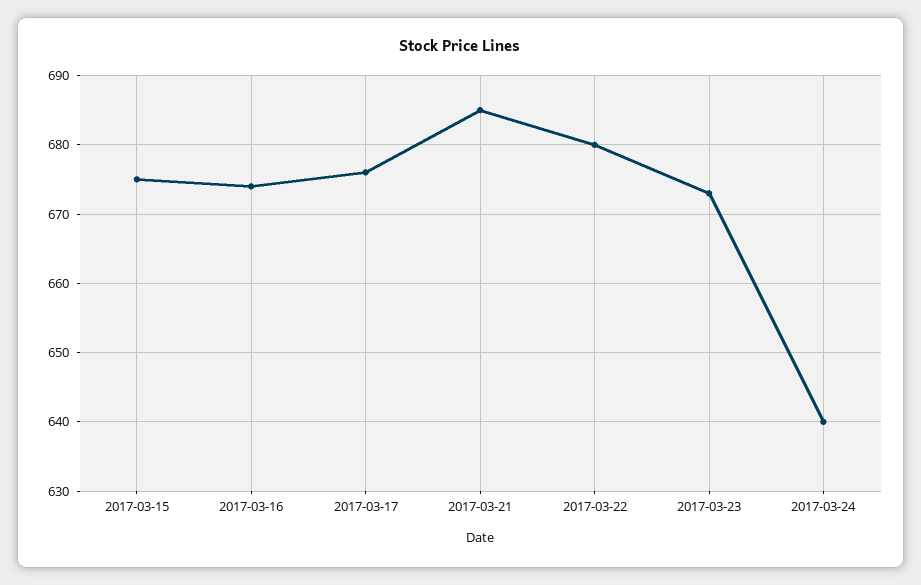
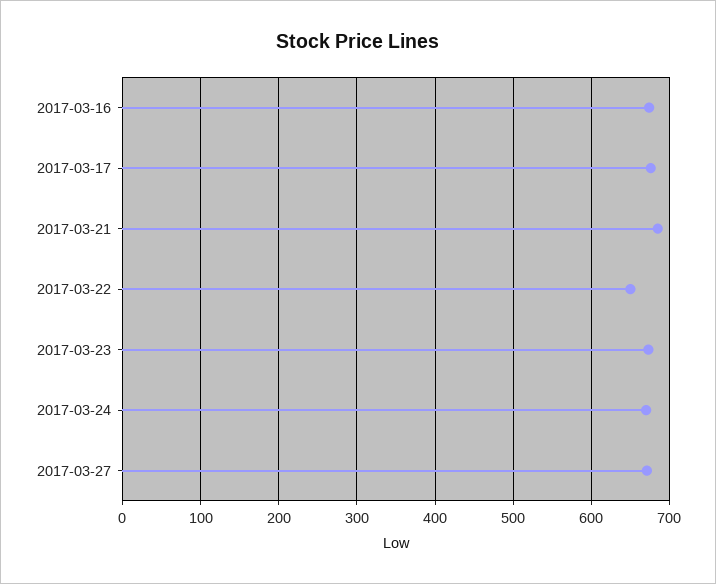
2017-03-15: 675 -> none
2017-03-22: 680 -> 650
2017-03-24: 640 -> 670
2017-03-27: none -> 670

